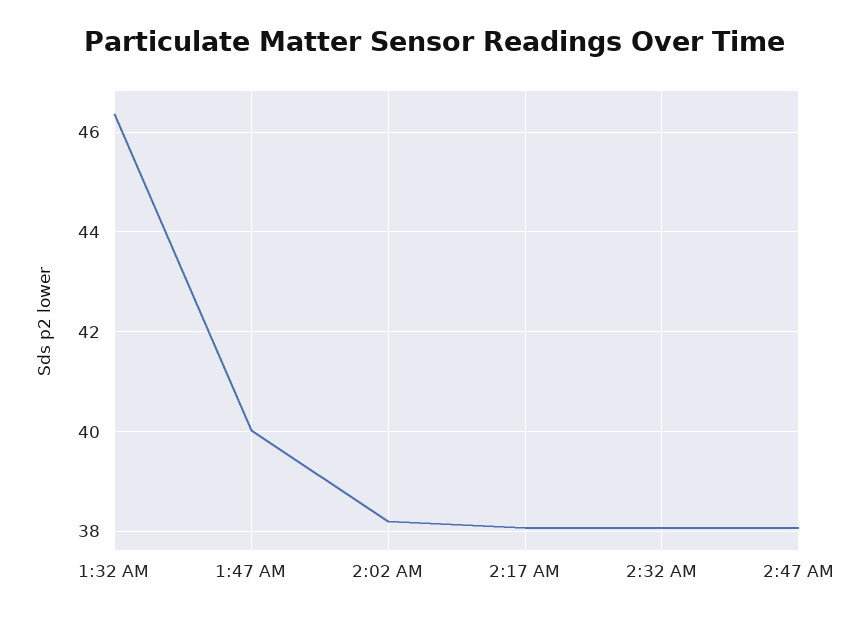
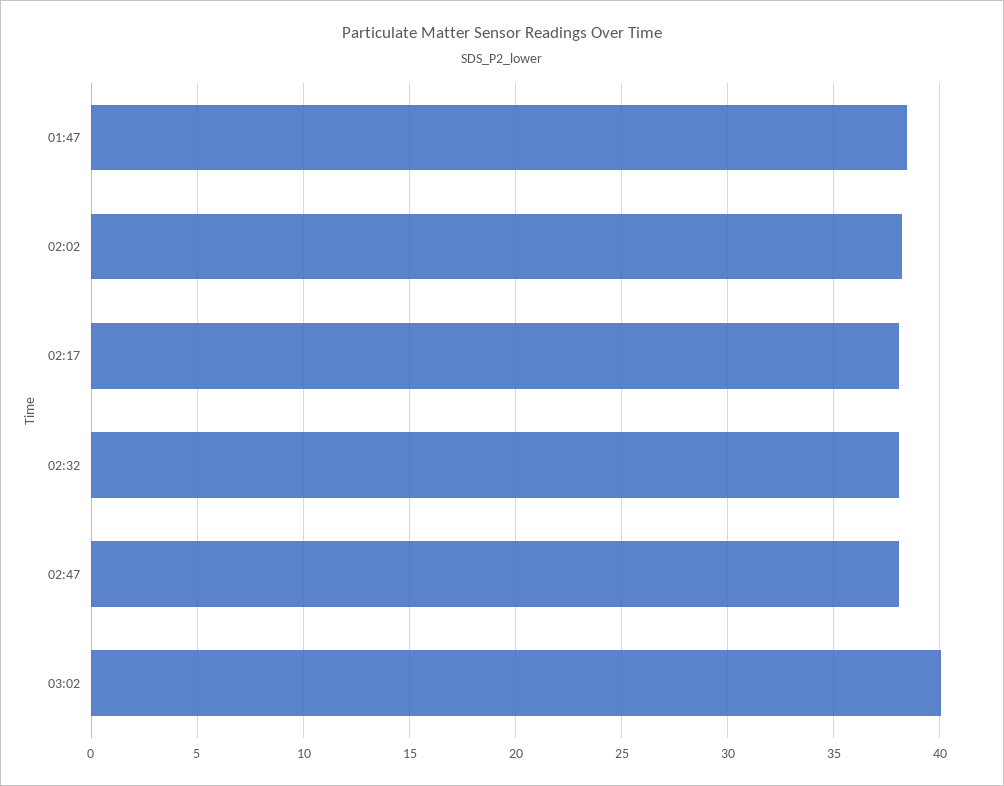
1:32 AM: 46.4 -> none
1:47 AM: 40 -> 38.5
03:02: none -> 40

